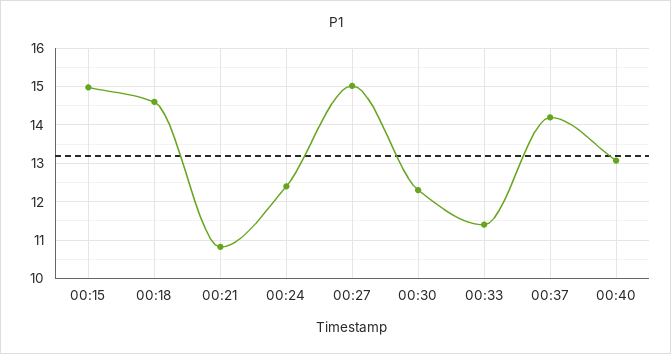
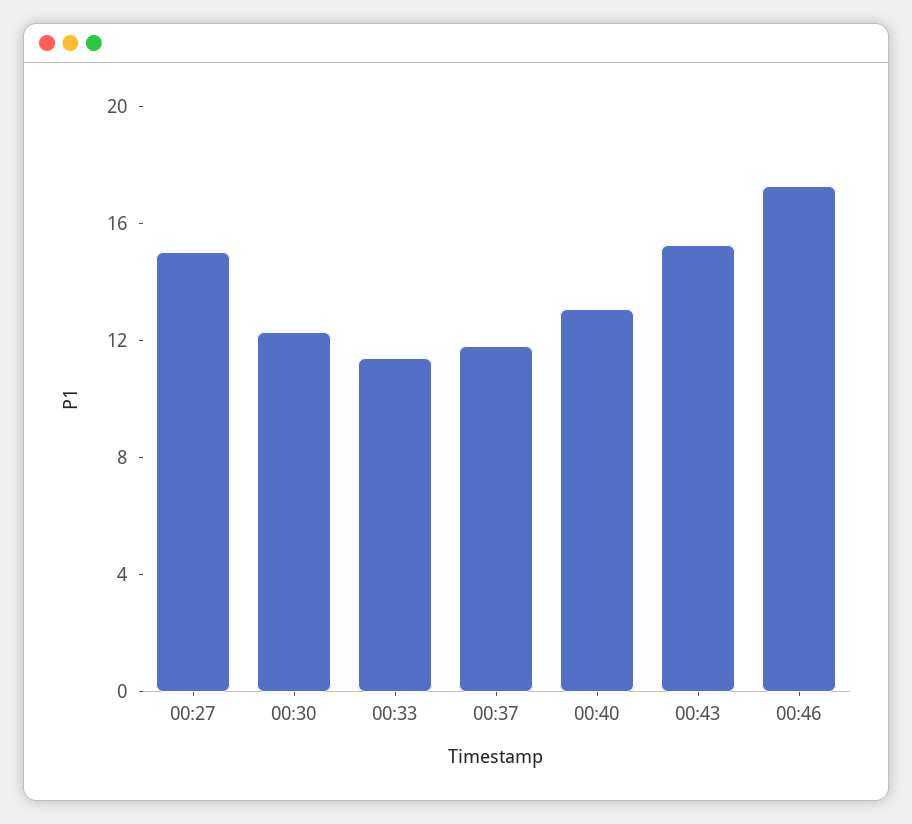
00:15: 15 -> none
00:18: 14.6 -> none
00:21: 10.8 -> none
00:24: 12.4 -> none
00:37: 14.2 -> 12
00:43: none -> 15
00:46: none -> 17

